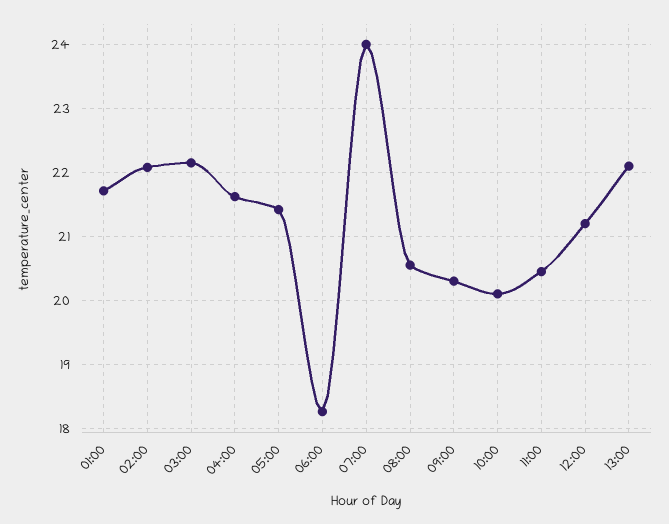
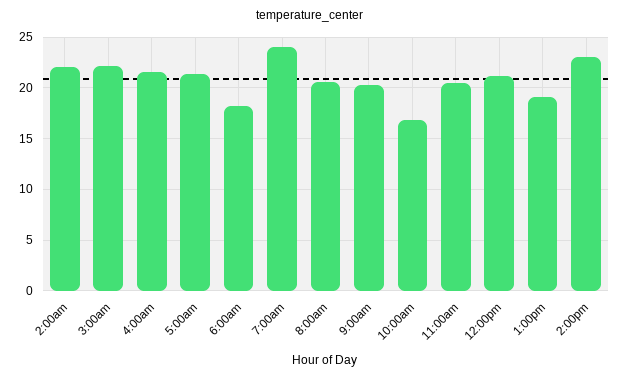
01:00: 21.7 -> none
10:00: 20.1 -> 17
13:00: 22.1 -> 19
2:00pm: none -> 23

